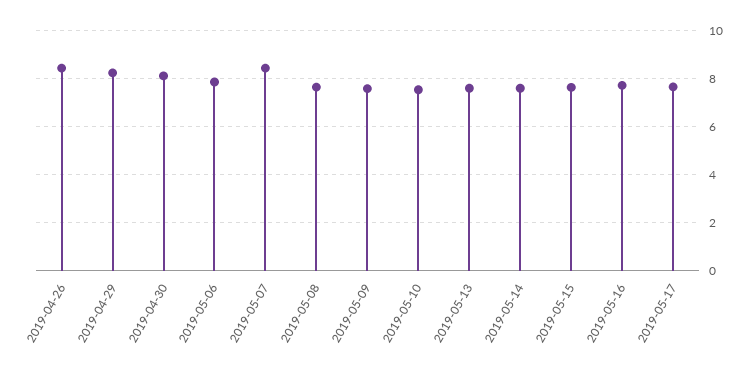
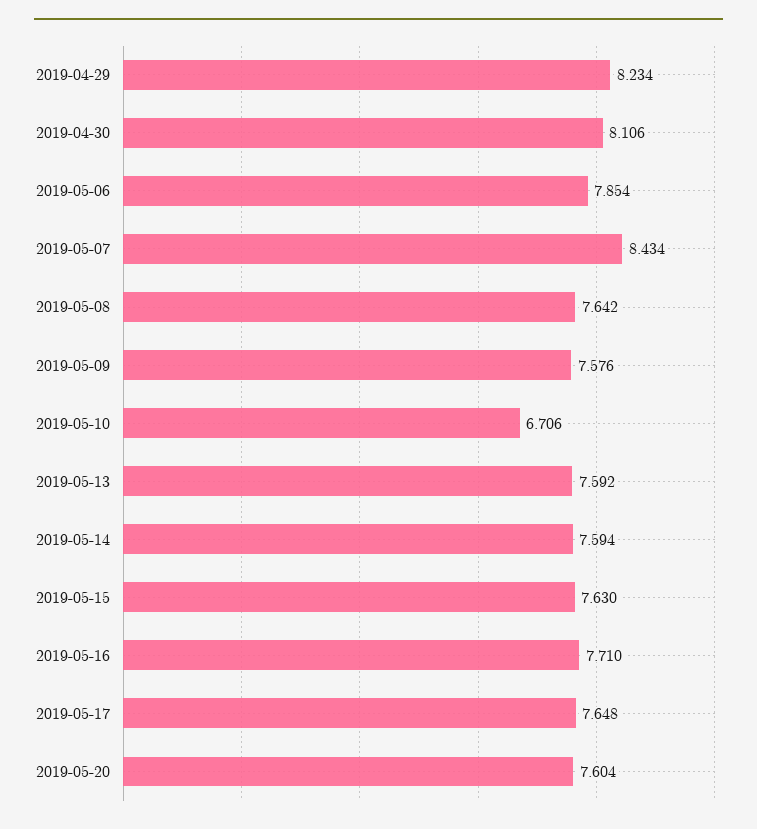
2019-04-26: 8.5 -> none
2019-05-10: 7.5 -> 6.706
2019-05-20: none -> 7.604

